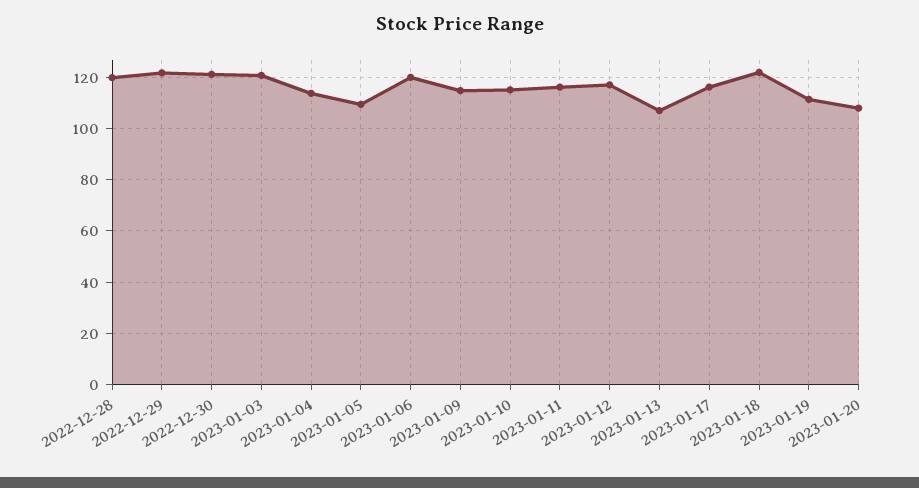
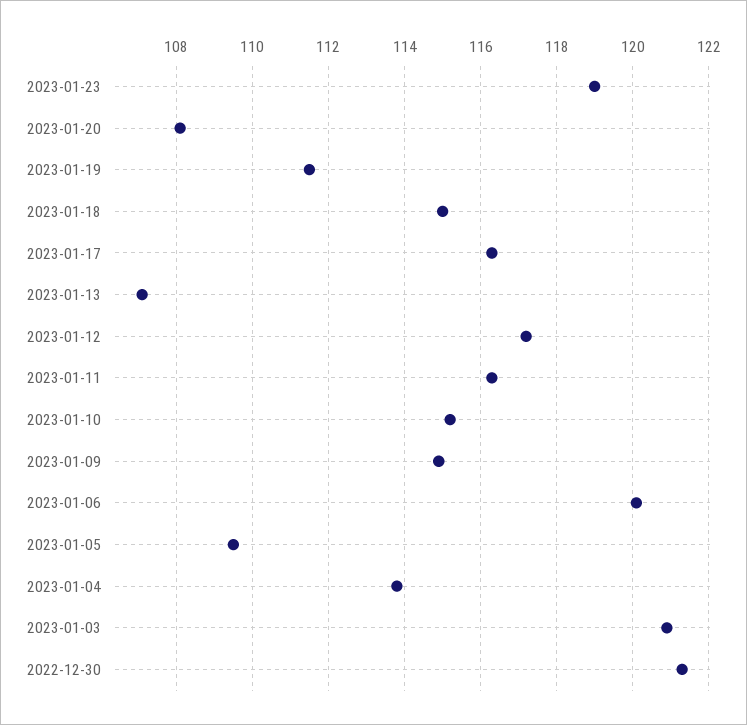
2022-12-28: 120 -> none
2022-12-29: 122.5 -> none
2023-01-18: 122.5 -> 115
2023-01-23: none -> 119

